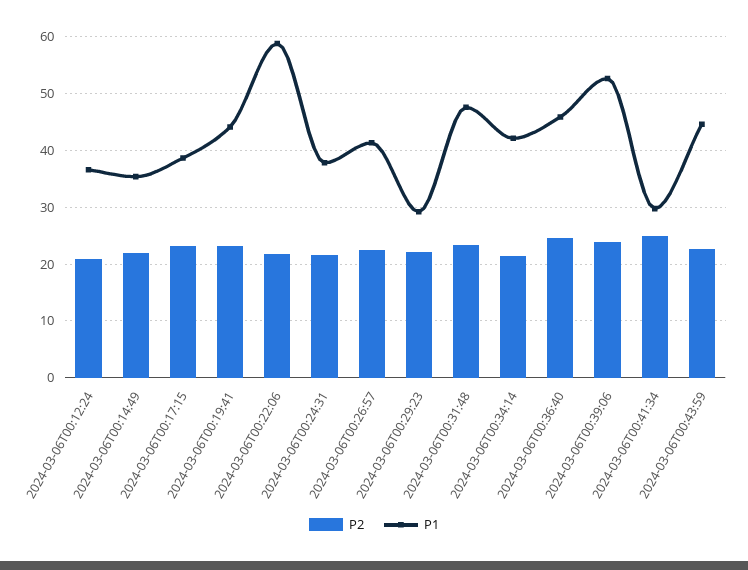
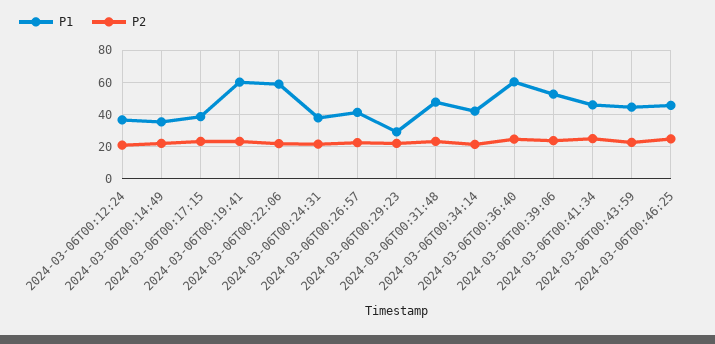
P1, 2024-03-06T00:19:41: 44 -> 60
P1, 2024-03-06T00:36:40: 46 -> 60
P1, 2024-03-06T00:41:34: 30 -> 45
P1, 2024-03-06T00:46:25: none -> 45
P2, 2024-03-06T00:46:25: none -> 25

